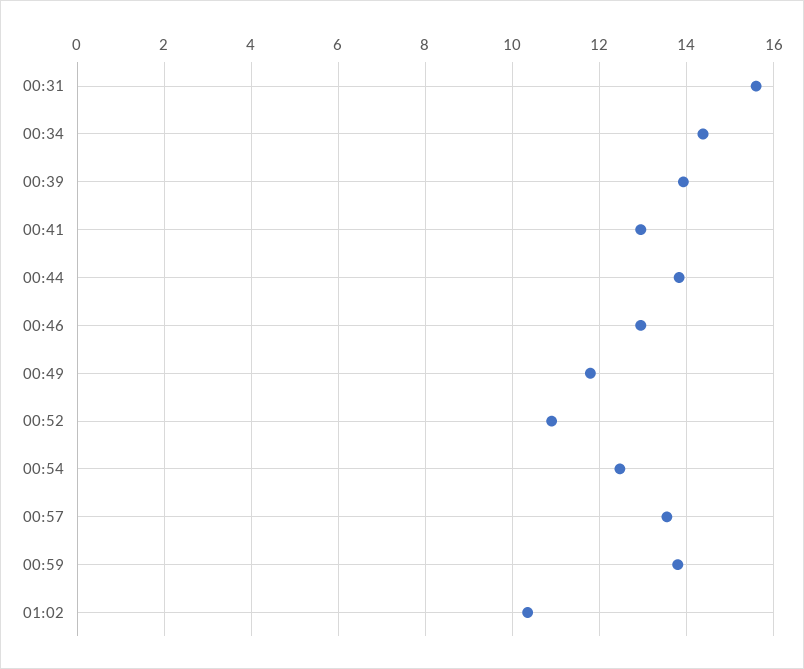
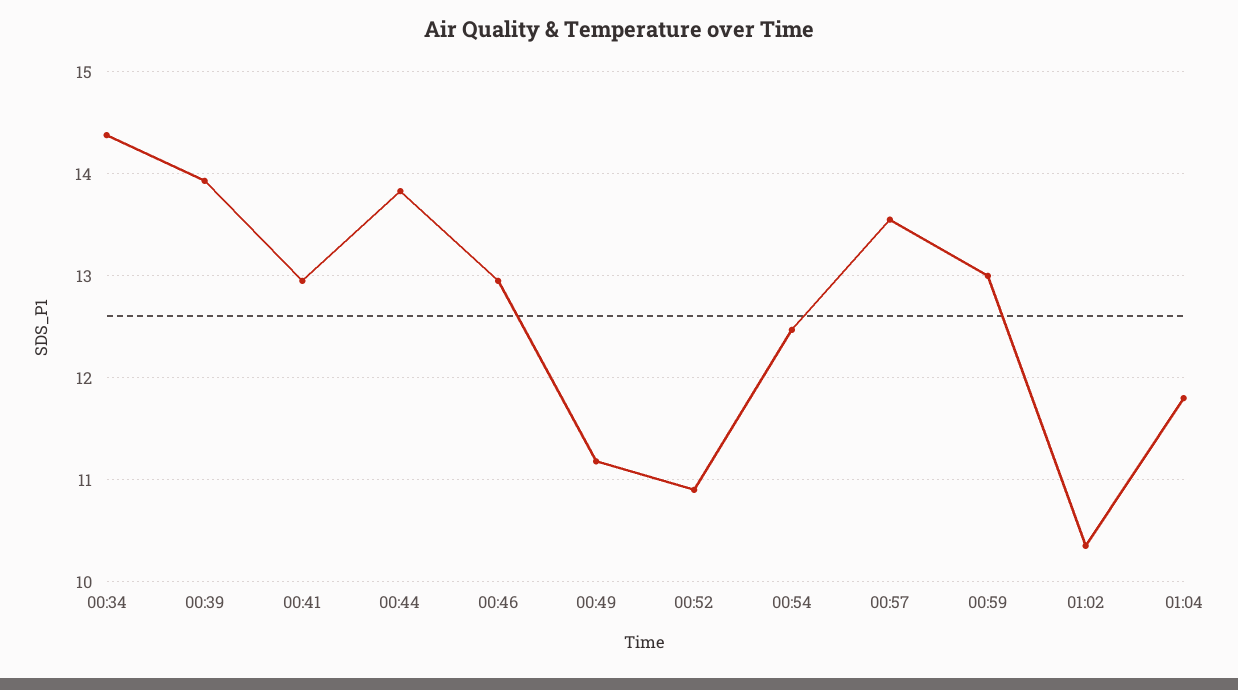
00:31: 15.6 -> none
00:49: 11.8 -> 11.2
00:59: 13.8 -> 13
01:04: none -> 11.8

